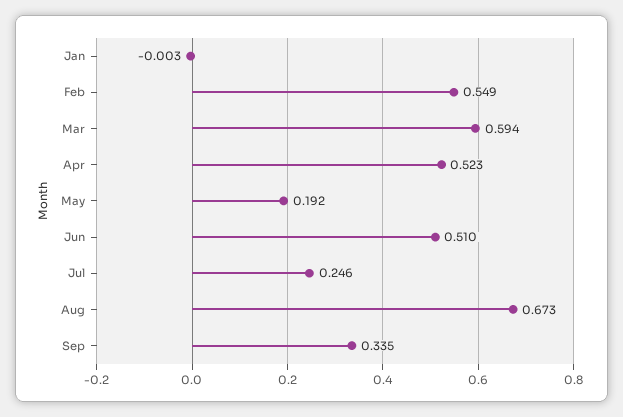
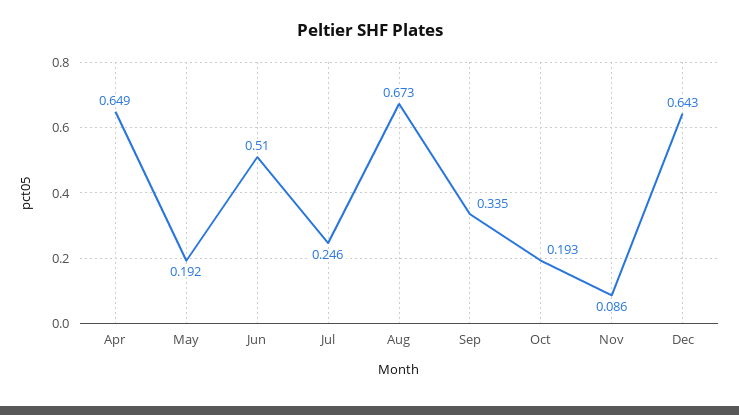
Jan: -0.003 -> none
Feb: 0.549 -> none
Mar: 0.594 -> none
Apr: 0.523 -> 0.649
Oct: none -> 0.193
Nov: none -> 0.086
Dec: none -> 0.643

